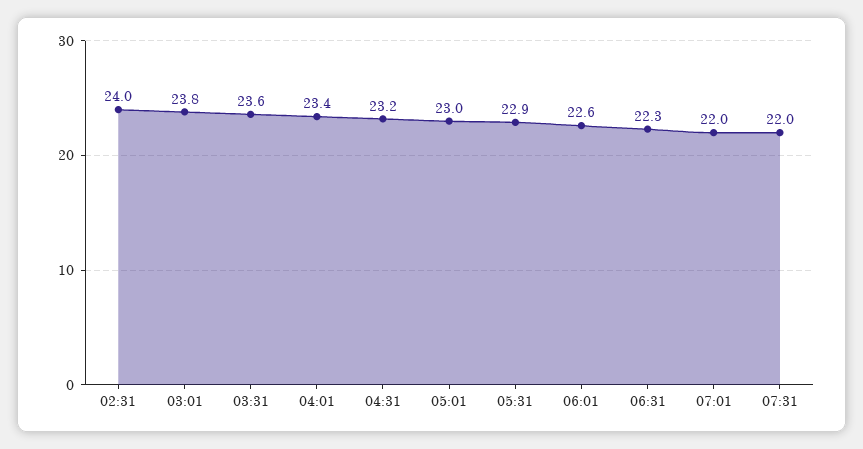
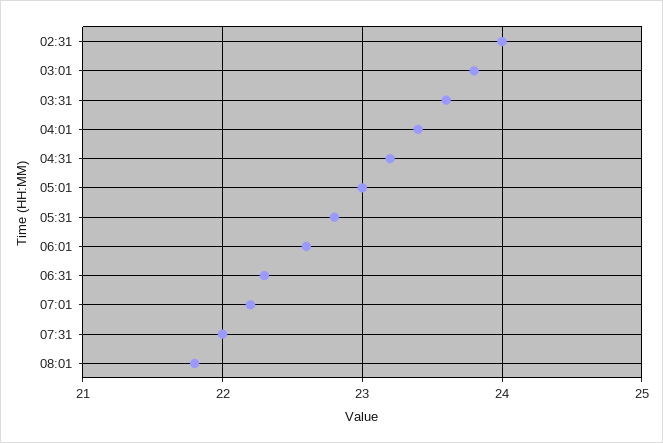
05:31: 22.9 -> 22.8
07:01: 22 -> 22.2
08:01: none -> 21.8

